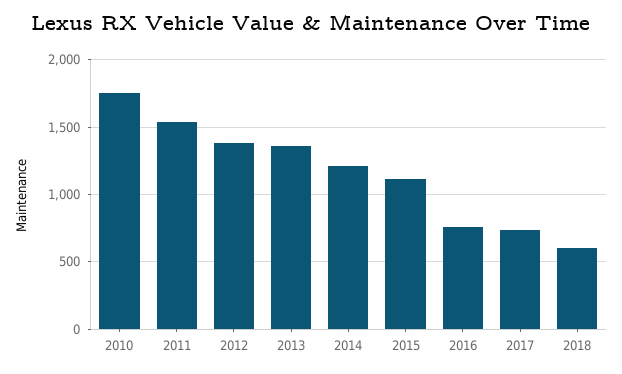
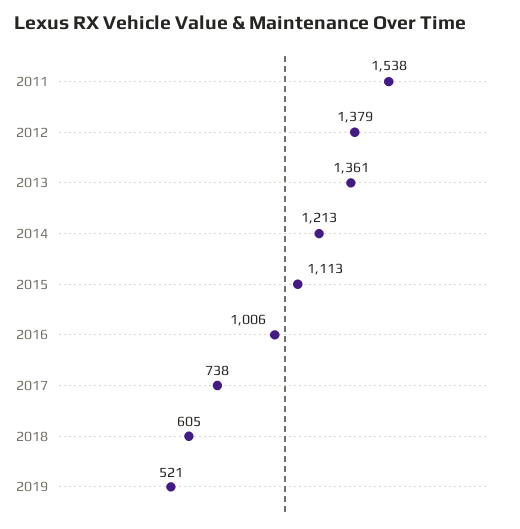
2010: 1750 -> none
2016: 750 -> 1006
2019: none -> 521

